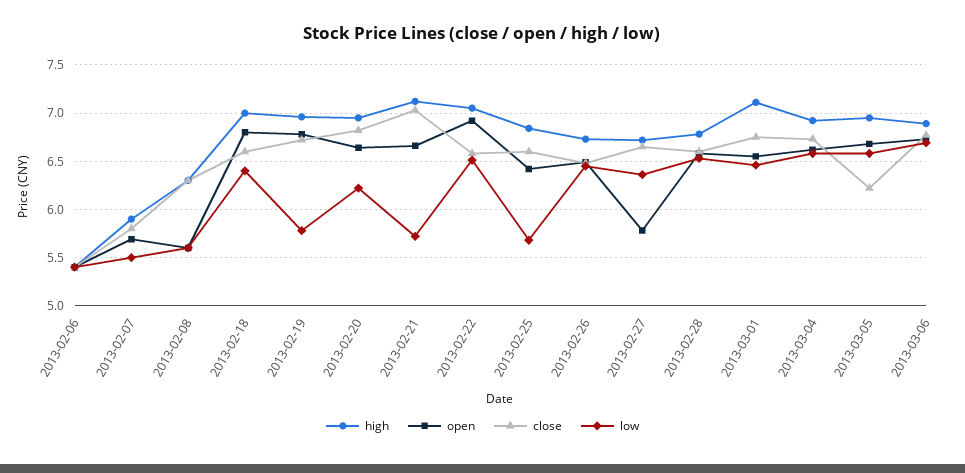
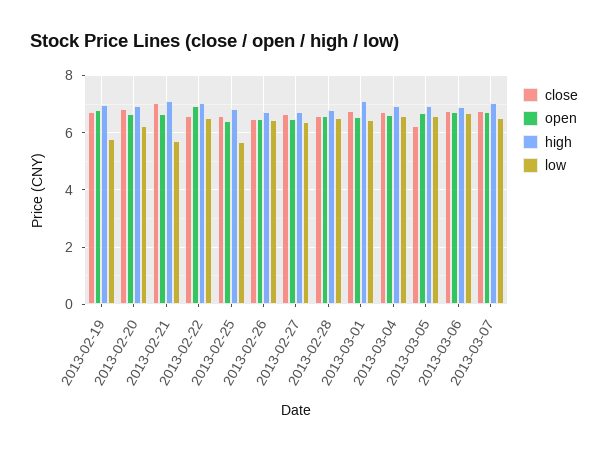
high, 2013-02-06: 5.4 -> none
open, 2013-02-06: 5.4 -> none
close, 2013-02-06: 5.4 -> none
low, 2013-02-06: 5.4 -> none
high, 2013-02-07: 5.9 -> none
open, 2013-02-07: 5.7 -> none
close, 2013-02-07: 5.8 -> none
low, 2013-02-07: 5.5 -> none
high, 2013-02-08: 6.3 -> none
open, 2013-02-08: 5.6 -> none
close, 2013-02-08: 6.3 -> none
low, 2013-02-08: 5.6 -> none
high, 2013-02-18: 7 -> none
open, 2013-02-18: 6.8 -> none
close, 2013-02-18: 6.6 -> none
low, 2013-02-18: 6.4 -> none
open, 2013-02-27: 5.8 -> 6.5
close, 2013-03-07: none -> 6.75
open, 2013-03-07: none -> 6.75
high, 2013-03-07: none -> 7
low, 2013-03-07: none -> 6.5

